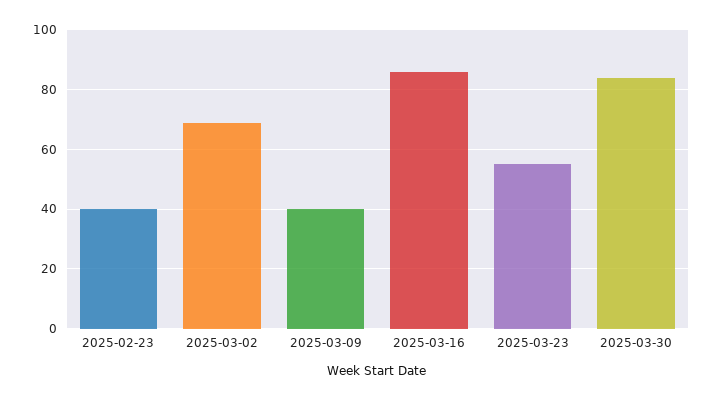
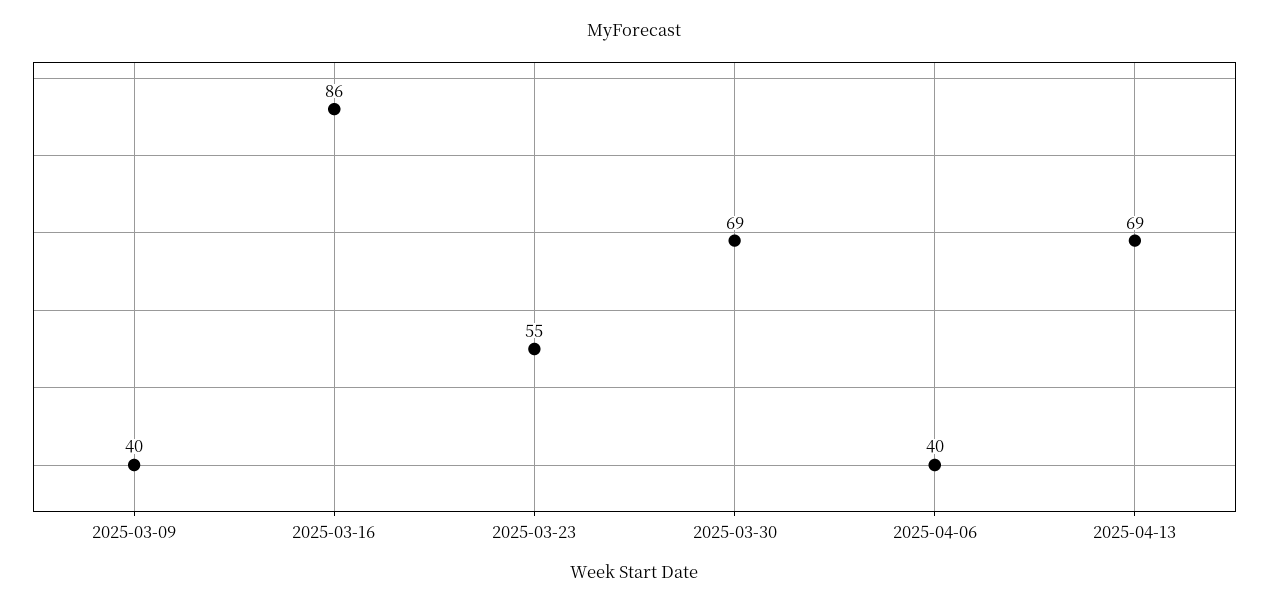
2025-02-23: 40 -> none
2025-03-02: 70 -> none
2025-03-30: 85 -> 69
2025-04-06: none -> 40
2025-04-13: none -> 69

